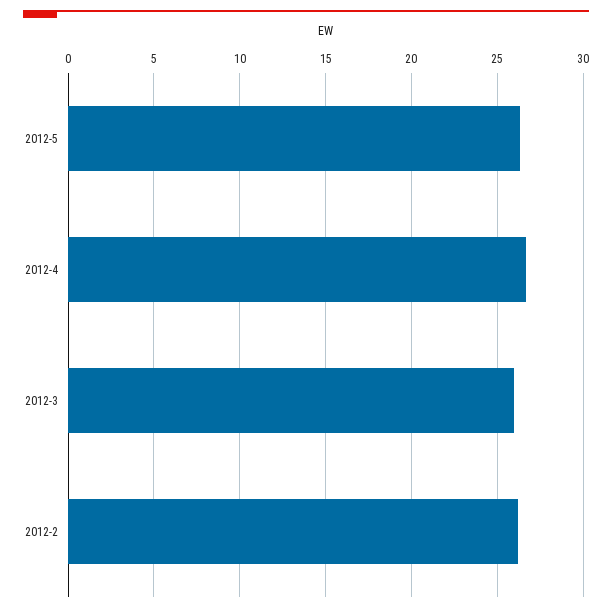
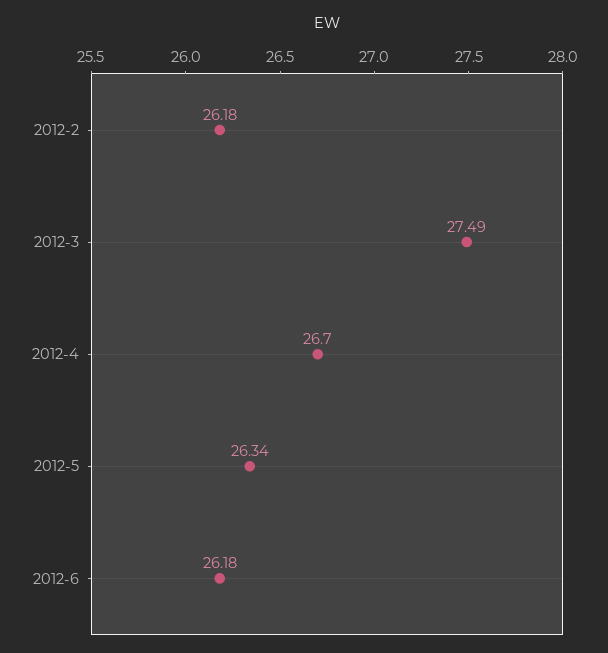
2012-3: 26 -> 27.49
2012-6: none -> 26.18

